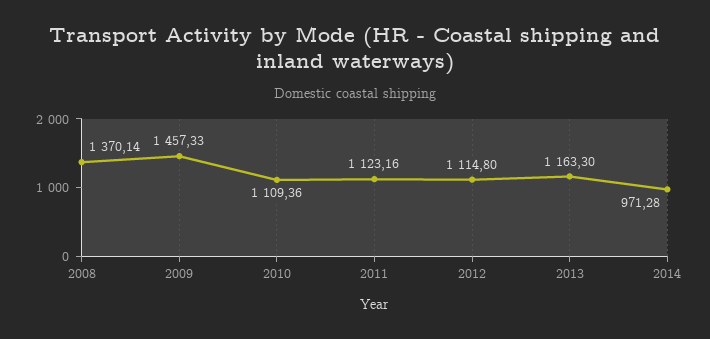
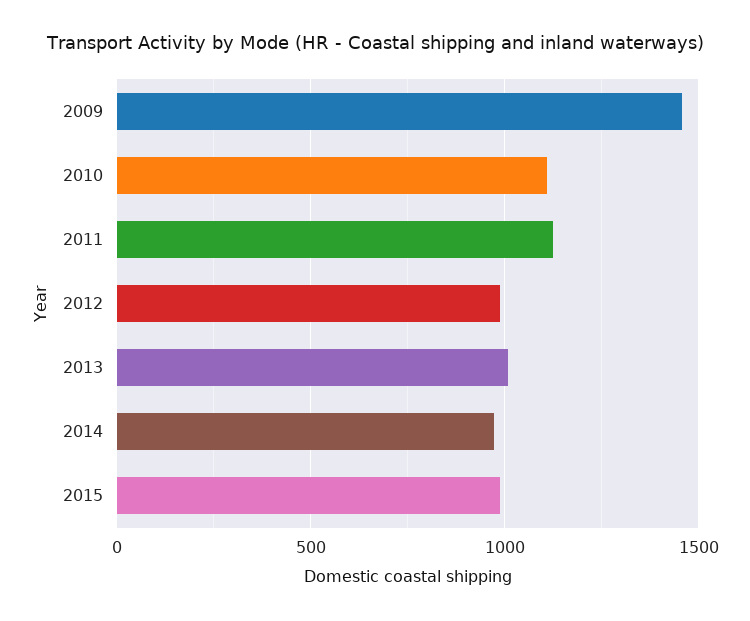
2008: 1370.14 -> none
2012: 1114.8 -> 1000
2013: 1163.3 -> 1000
2015: none -> 1000

